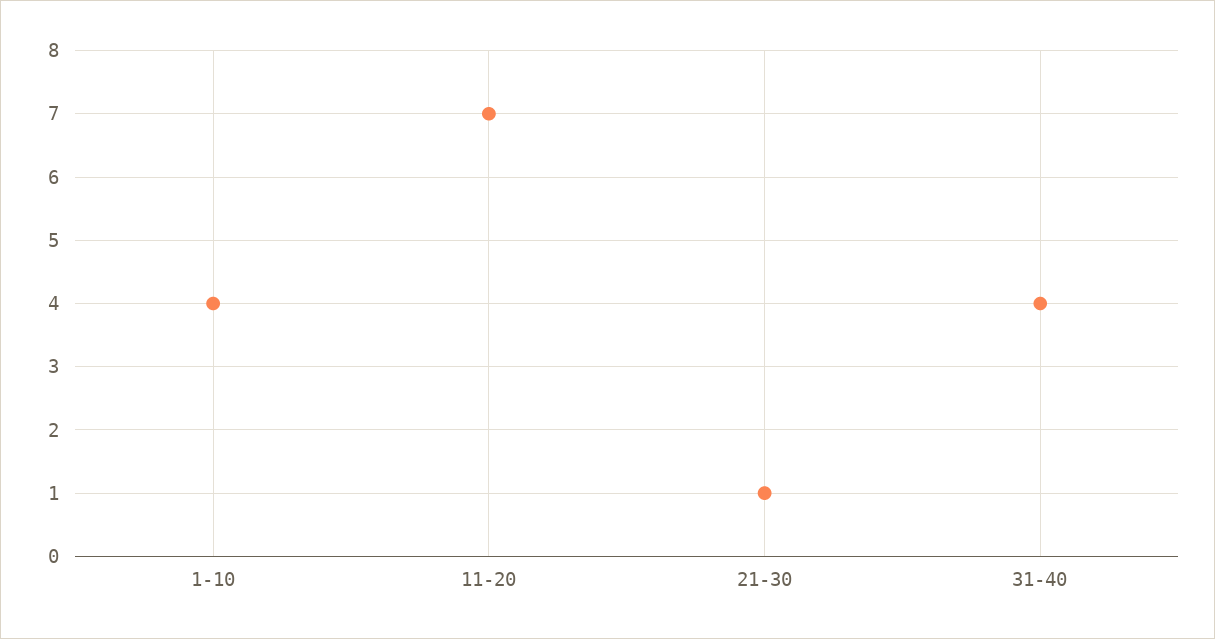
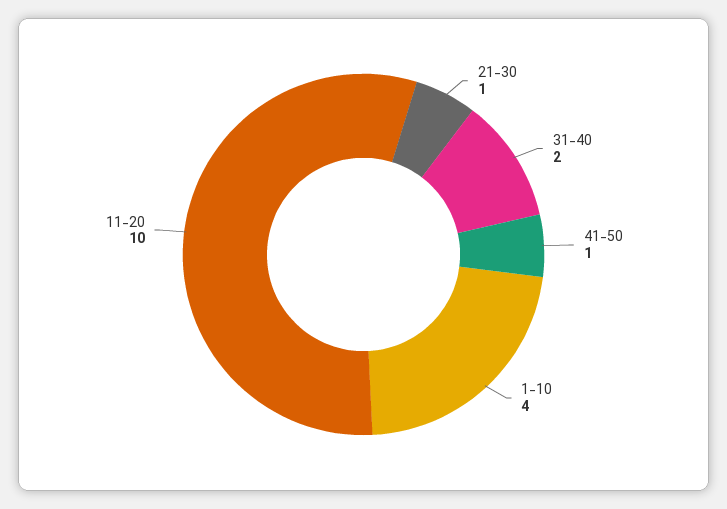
11-20: 7 -> 10
31-40: 4 -> 2
41-50: none -> 1

